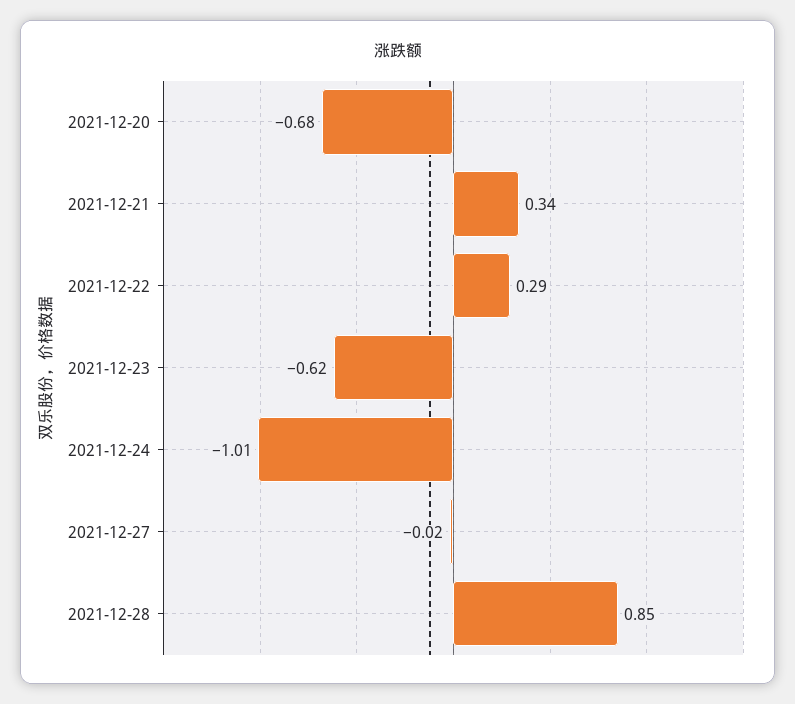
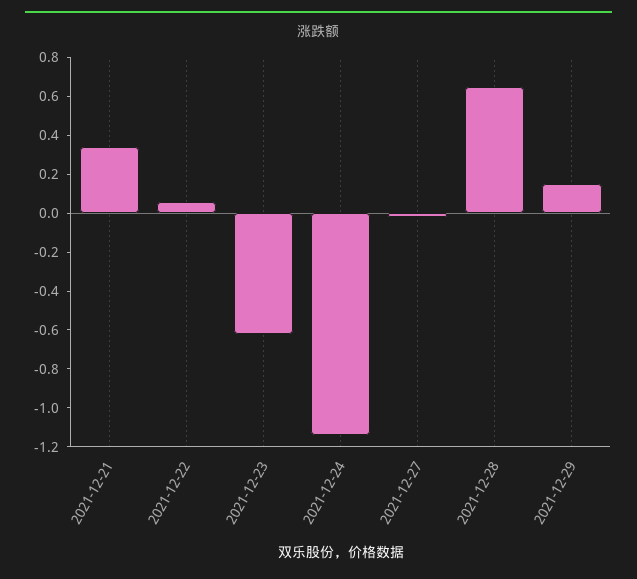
2021-12-20: -0.68 -> none
2021-12-22: 0.29 -> 0.05
2021-12-24: -1.01 -> -1.15
2021-12-28: 0.85 -> 0.65
2021-12-29: none -> 0.15

